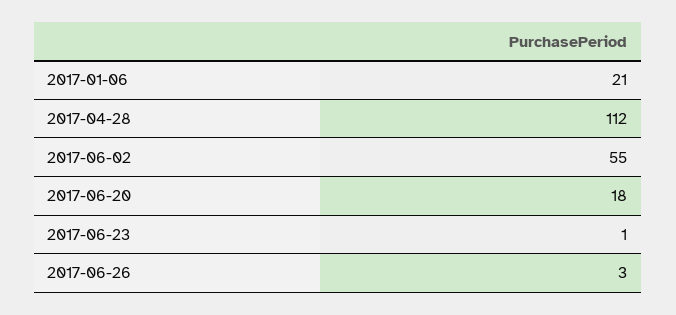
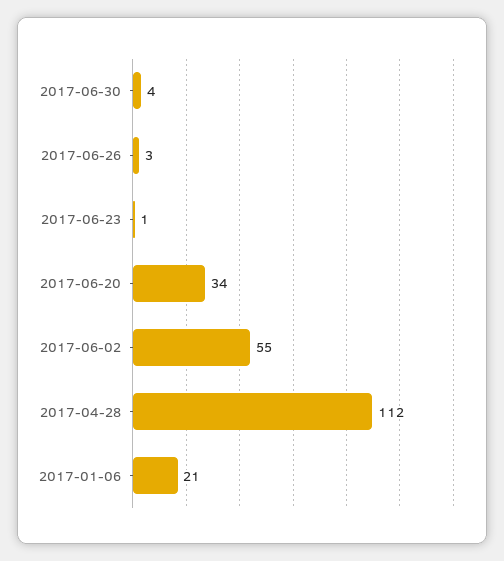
2017-06-20: 18 -> 34
2017-06-30: none -> 4

